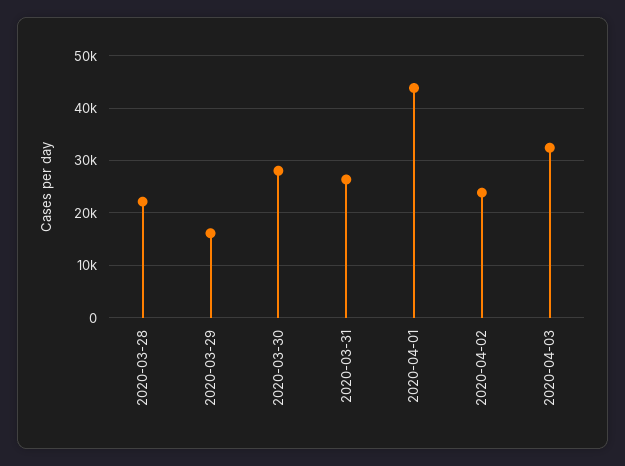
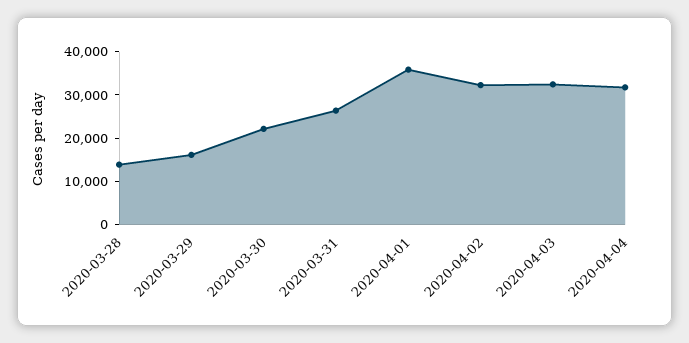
2020-03-28: 22000 -> 14000
2020-03-30: 28000 -> 22000
2020-04-01: 44000 -> 36000
2020-04-02: 24000 -> 32000
2020-04-04: none -> 32000

